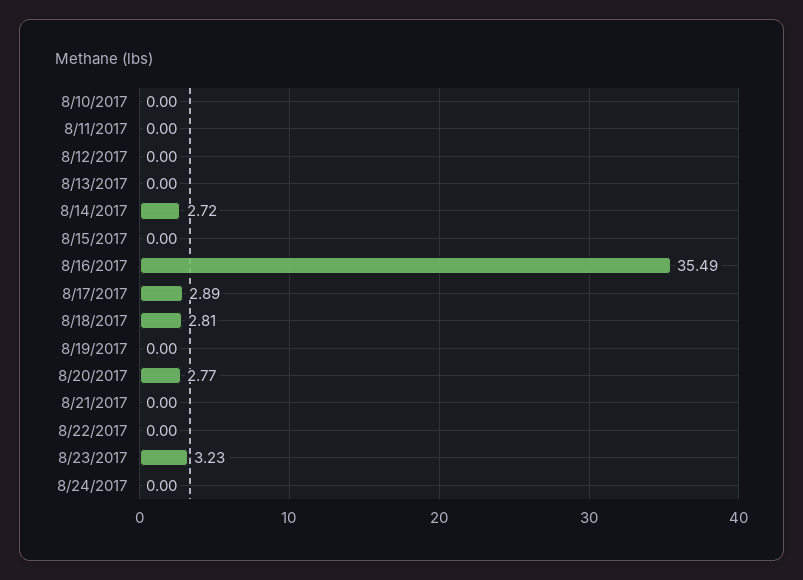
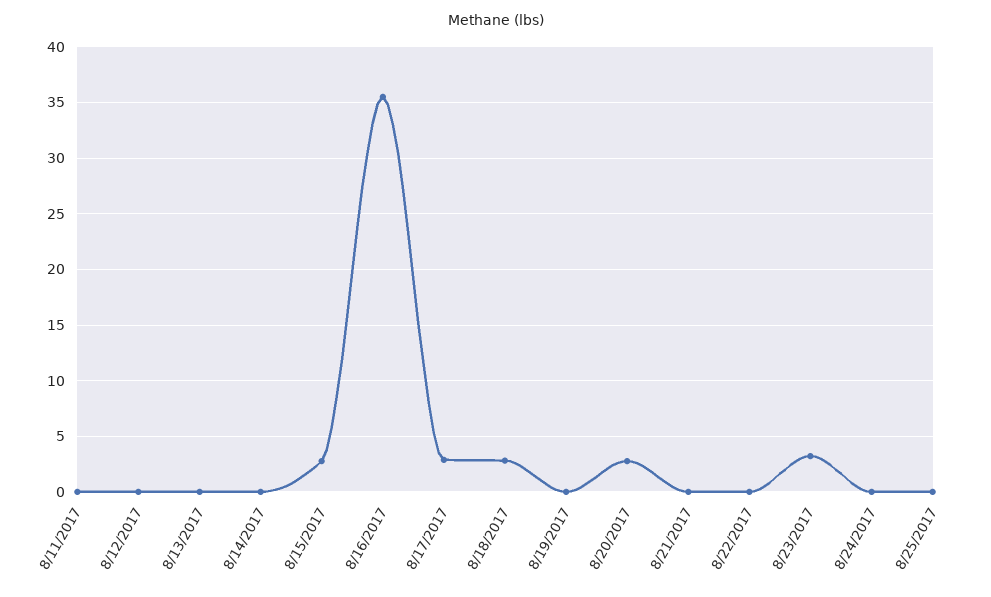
8/10/2017: 0 -> none
8/14/2017: 2.72 -> 0
8/15/2017: 0 -> 3
8/25/2017: none -> 0

